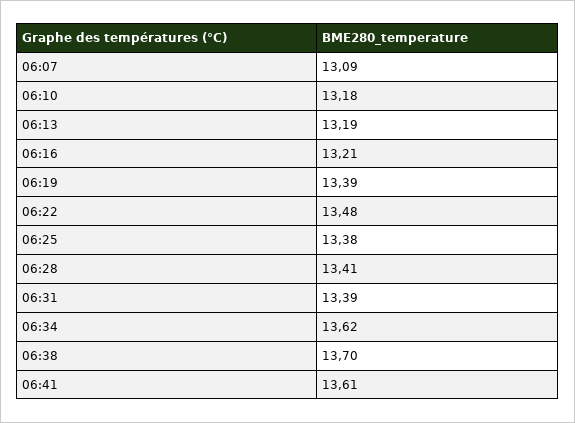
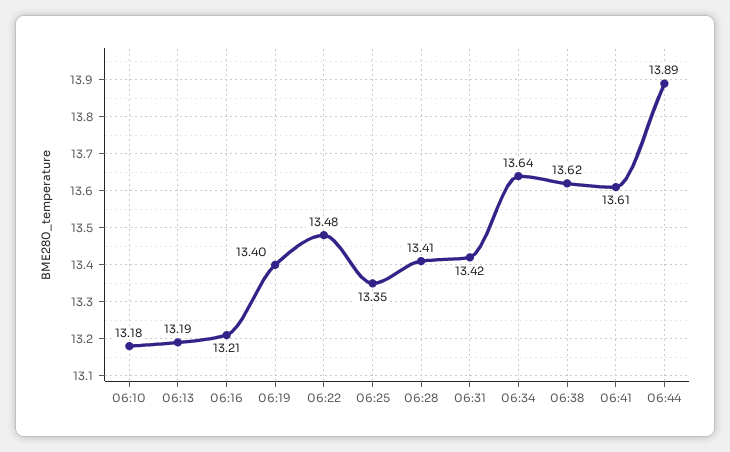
06:07: 13.09 -> none
06:19: 13.39 -> 13.4
06:25: 13.38 -> 13.35
06:31: 13.39 -> 13.42
06:34: 13.62 -> 13.64
06:38: 13.7 -> 13.62
06:44: none -> 13.89

